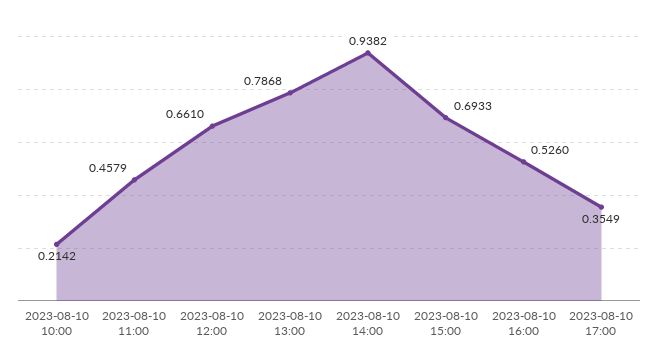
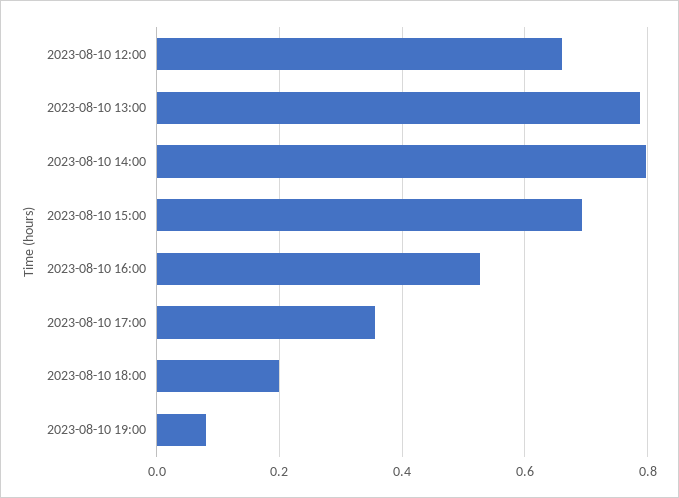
2023-08-10 10:00: 0.2142 -> none
2023-08-10 11:00: 0.4579 -> none
2023-08-10 14:00: 0.9382 -> 0.8
2023-08-10 18:00: none -> 0.2
2023-08-10 19:00: none -> 0.08

